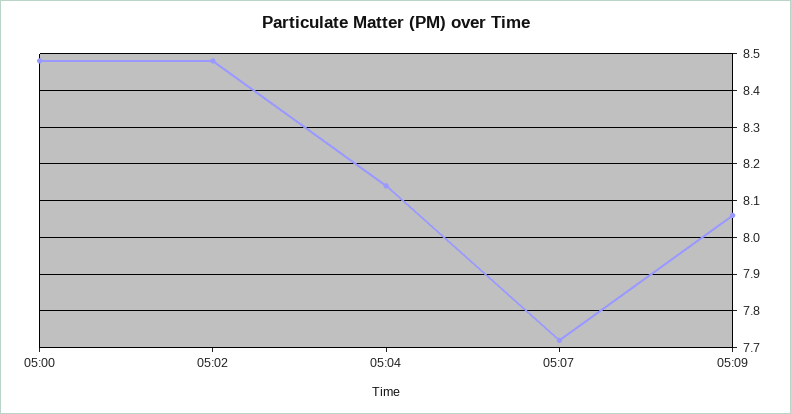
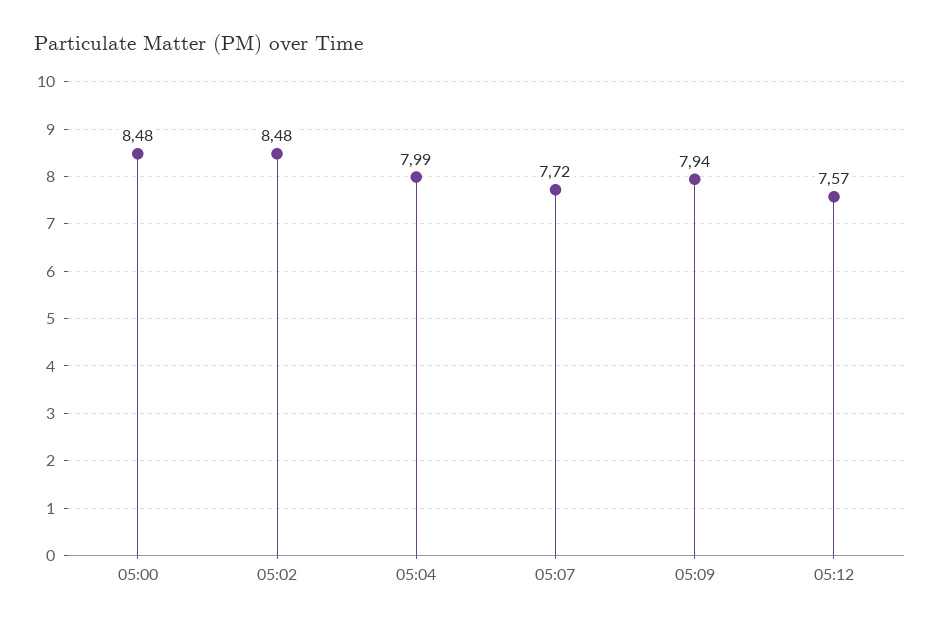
05:04: 8.15 -> 7.99
05:09: 8.05 -> 7.94
05:12: none -> 7.57

